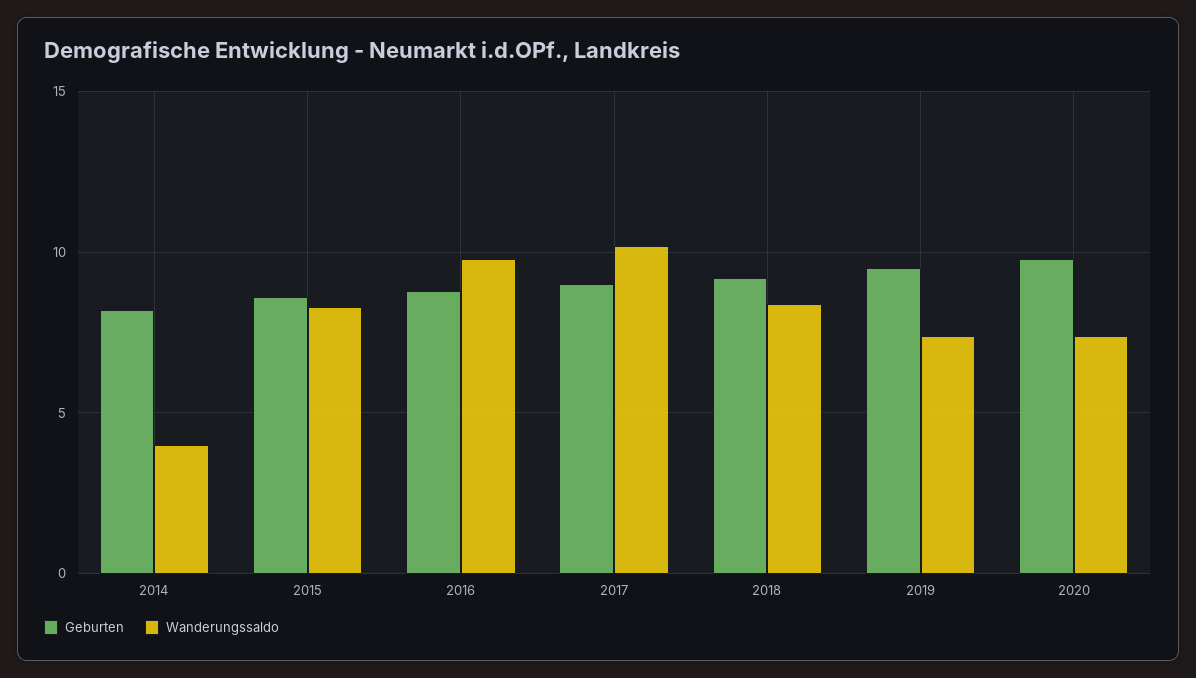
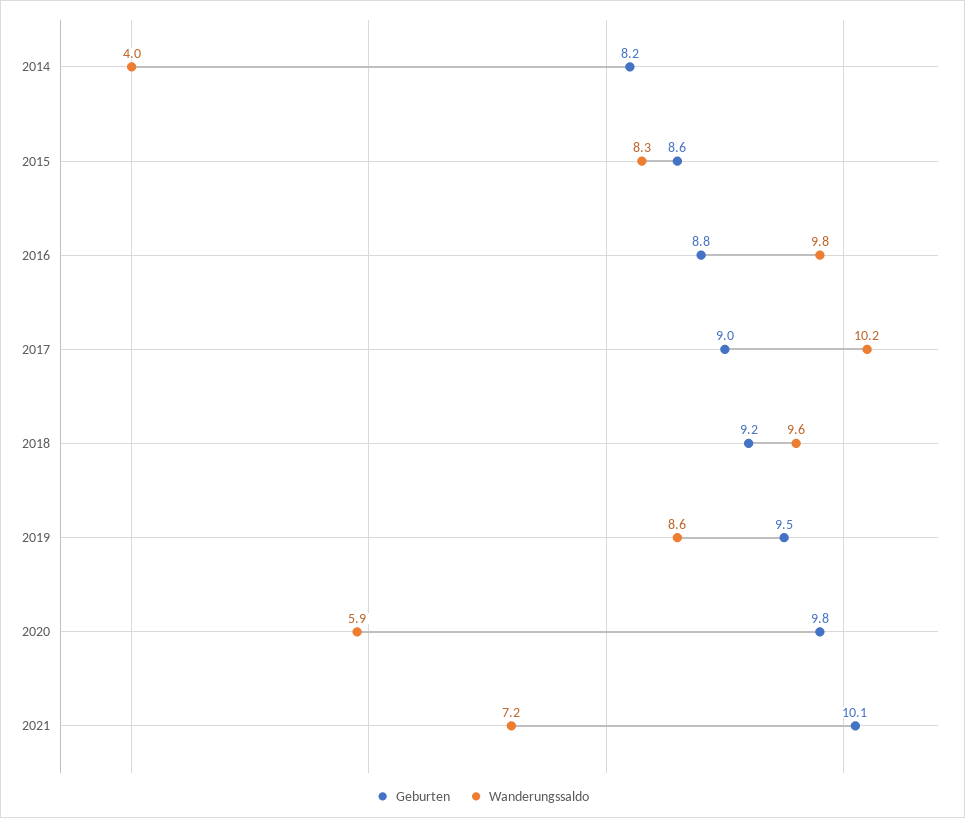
Wanderungssaldo, 2018: 8.5 -> 9.6
Wanderungssaldo, 2019: 7.5 -> 8.6
Wanderungssaldo, 2020: 7.5 -> 5.9
Geburten, 2021: none -> 10.1
Wanderungssaldo, 2021: none -> 7.2

